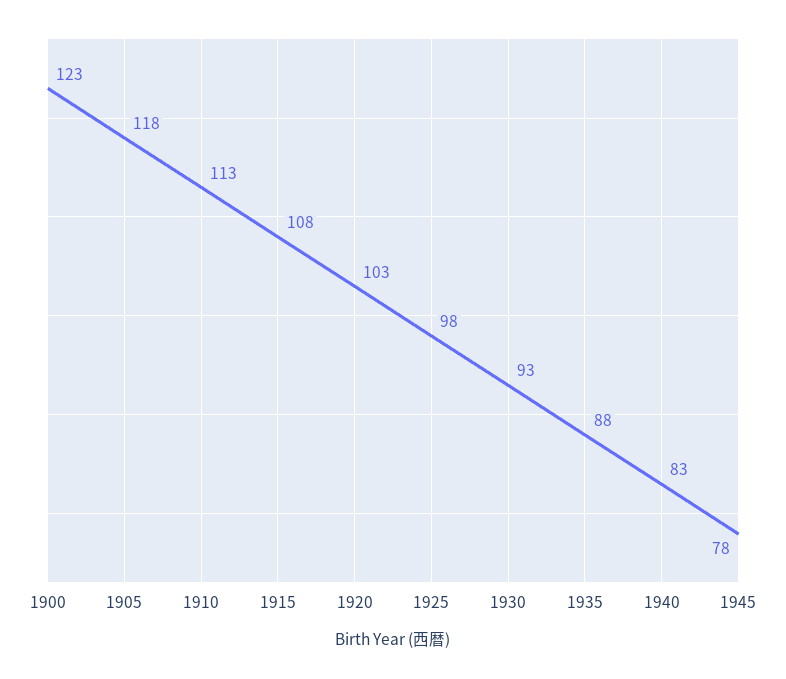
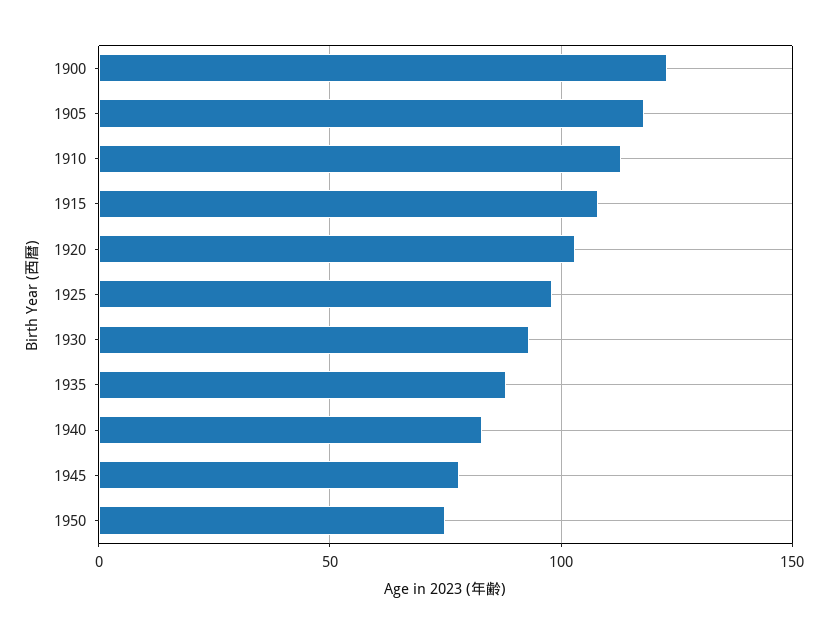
1950: none -> 75

